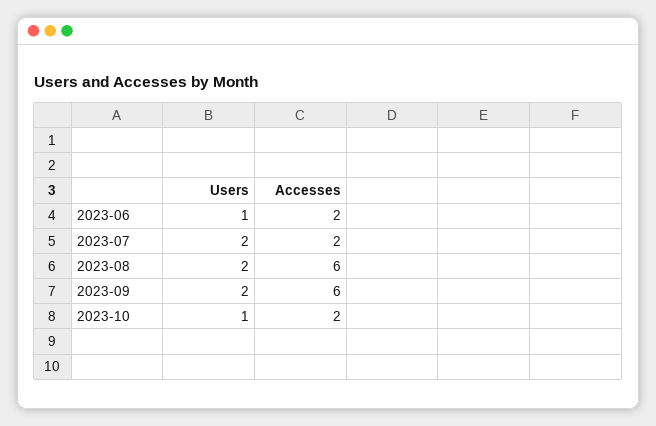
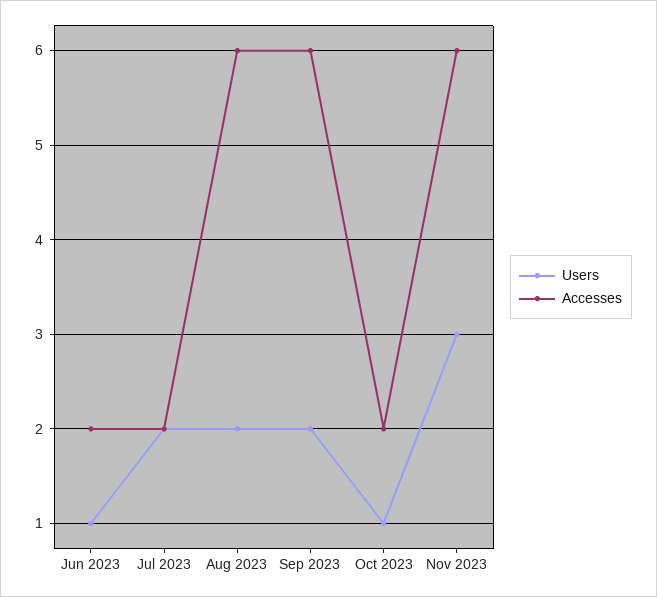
Users, Nov 2023: none -> 3
Accesses, Nov 2023: none -> 6

